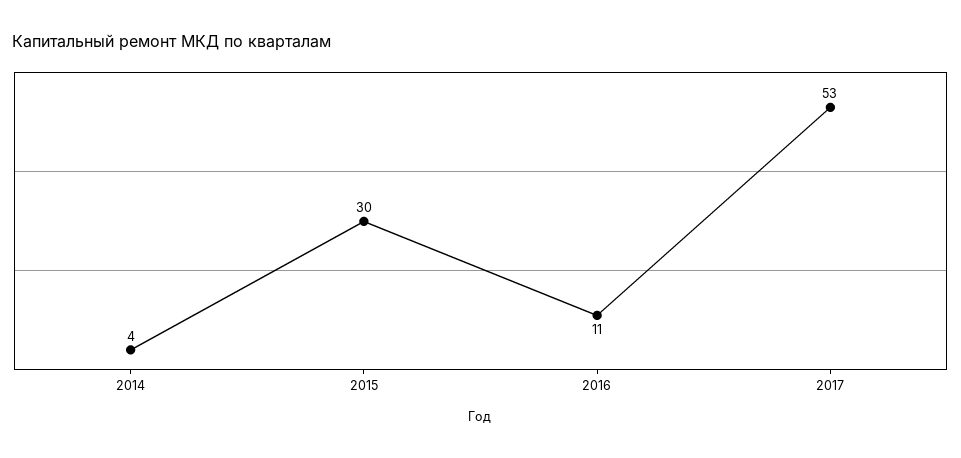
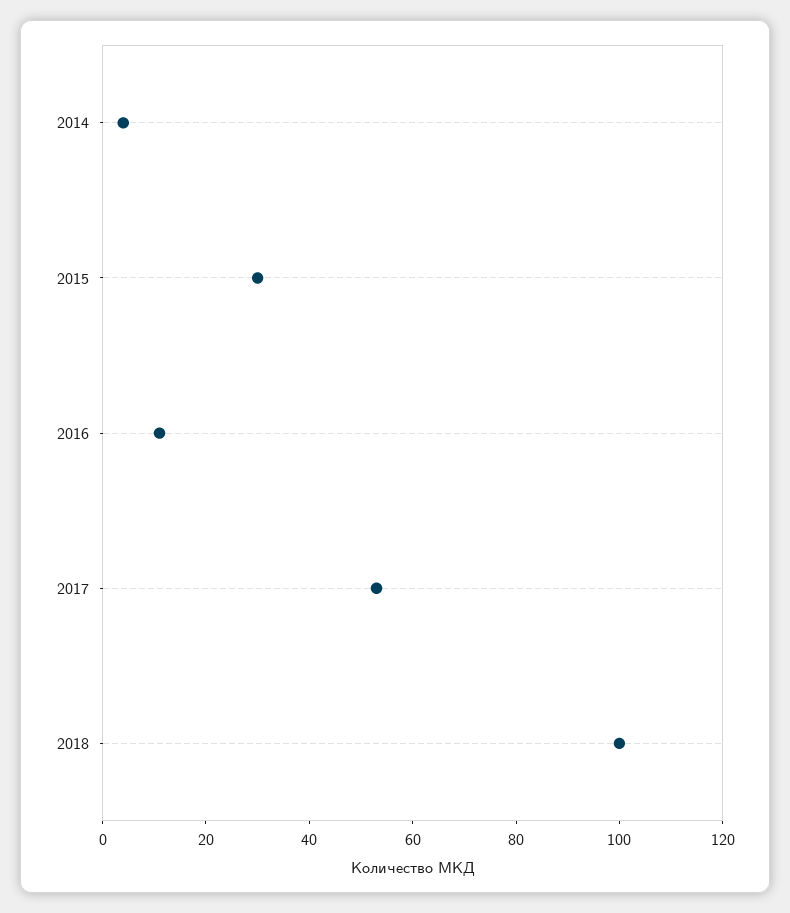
2018: none -> 100

